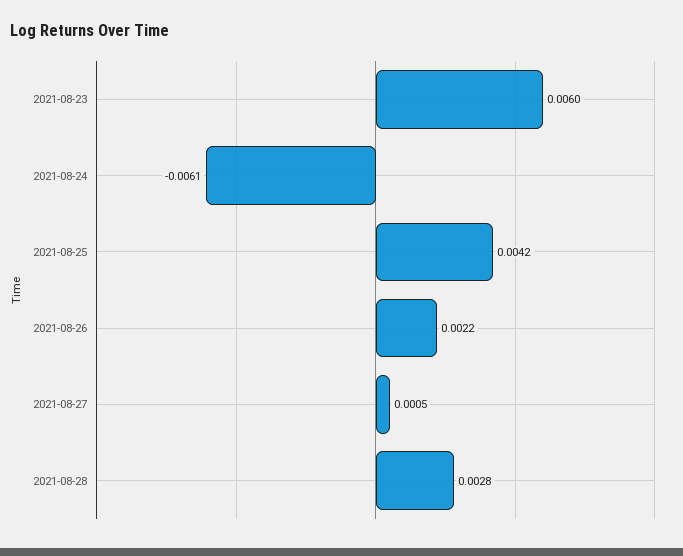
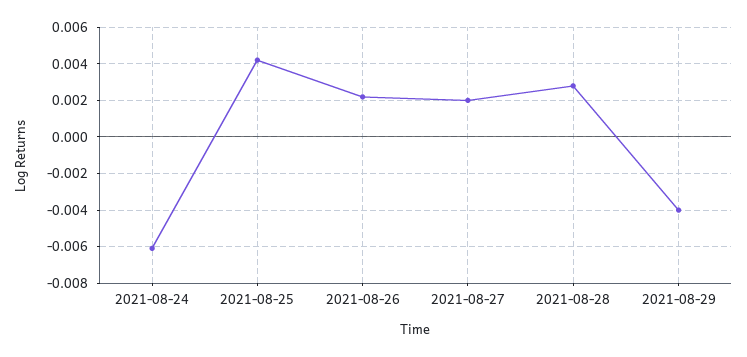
2021-08-23: 0.006 -> none
2021-08-27: 0.0005 -> 0.002
2021-08-29: none -> -0.004

